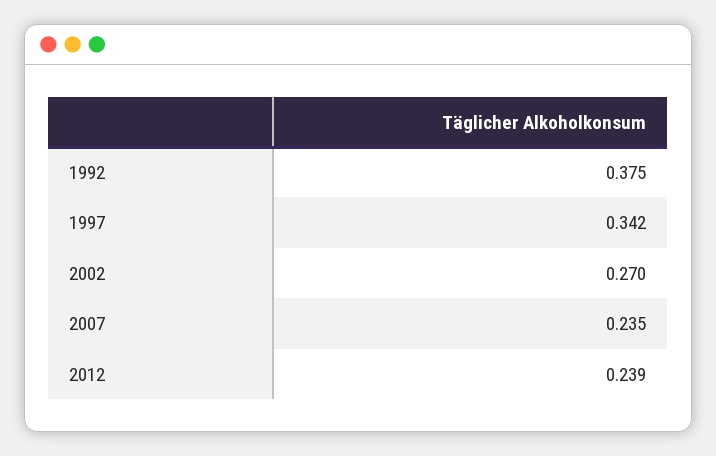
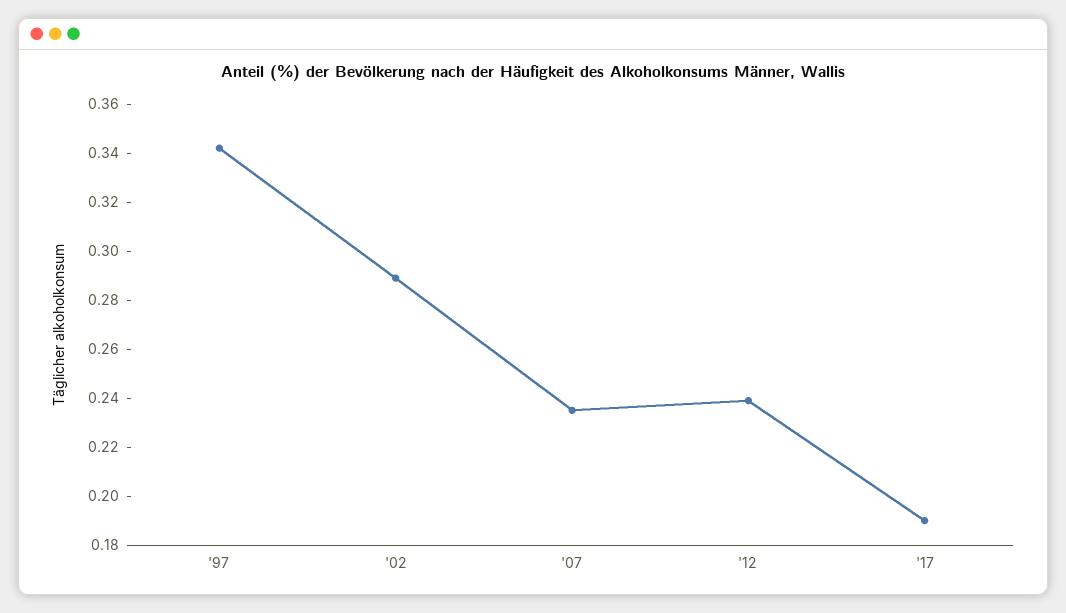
1992: 0.375 -> none
2002: 0.27 -> 0.29
'17: none -> 0.19

